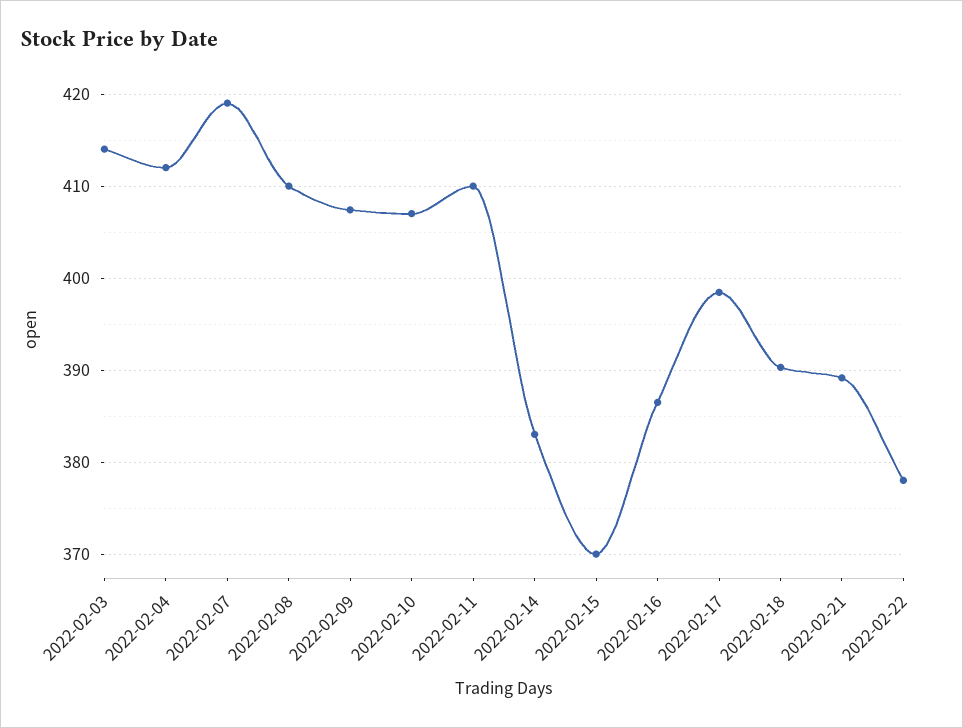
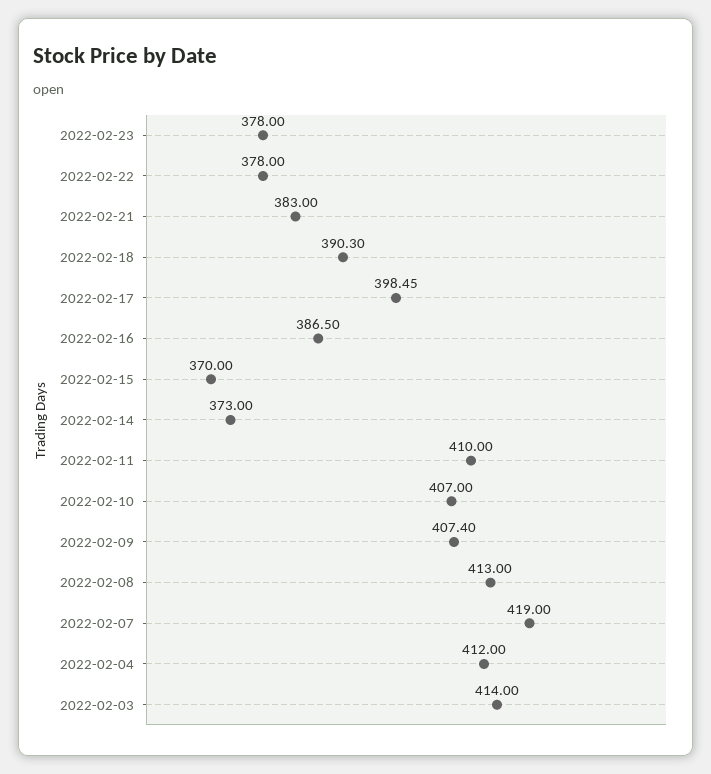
2022-02-08: 410 -> 413
2022-02-14: 383 -> 373
2022-02-21: 389 -> 383
2022-02-23: none -> 378

